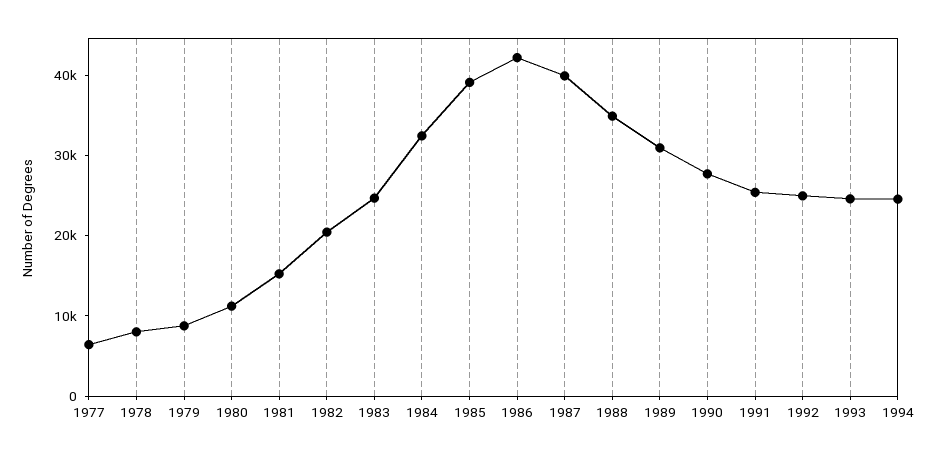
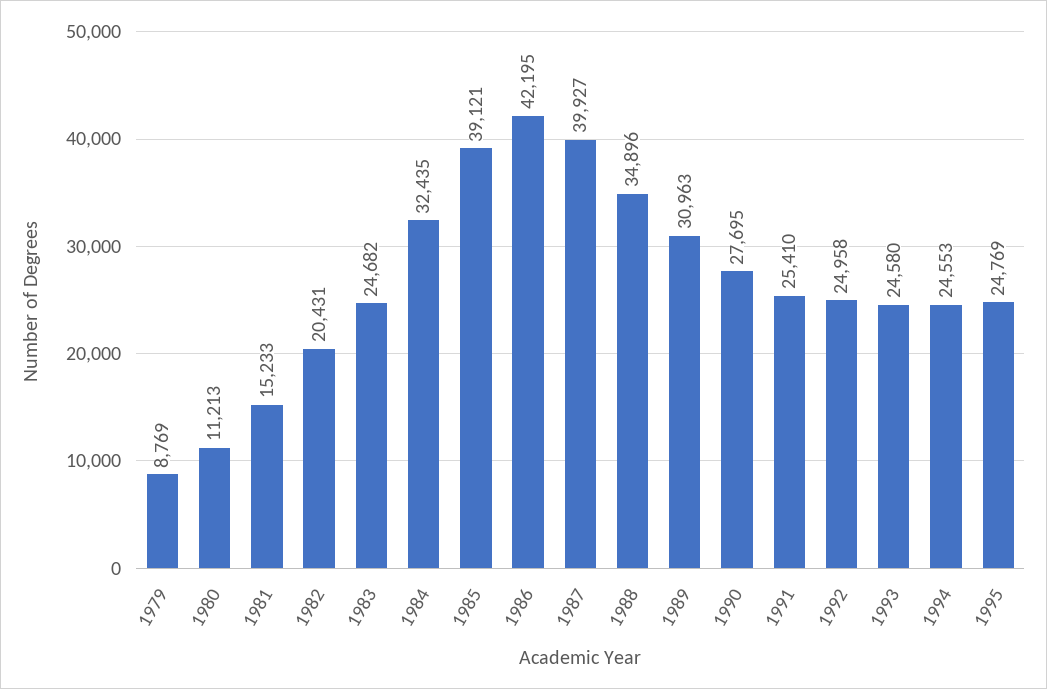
1977: 6000 -> none
1978: 8000 -> none
1995: none -> 24769

